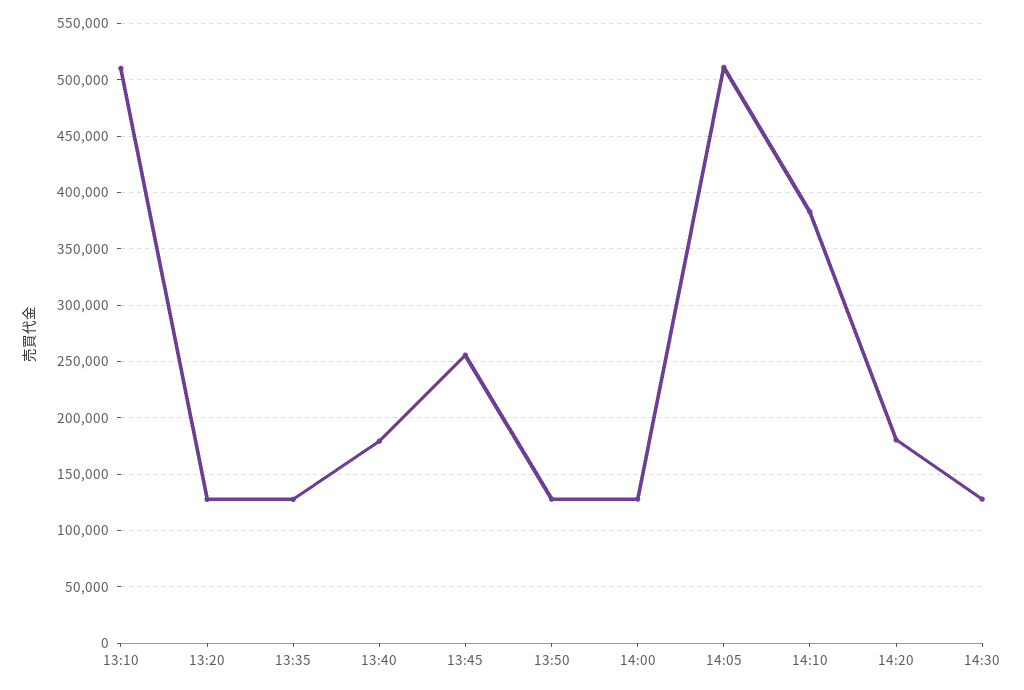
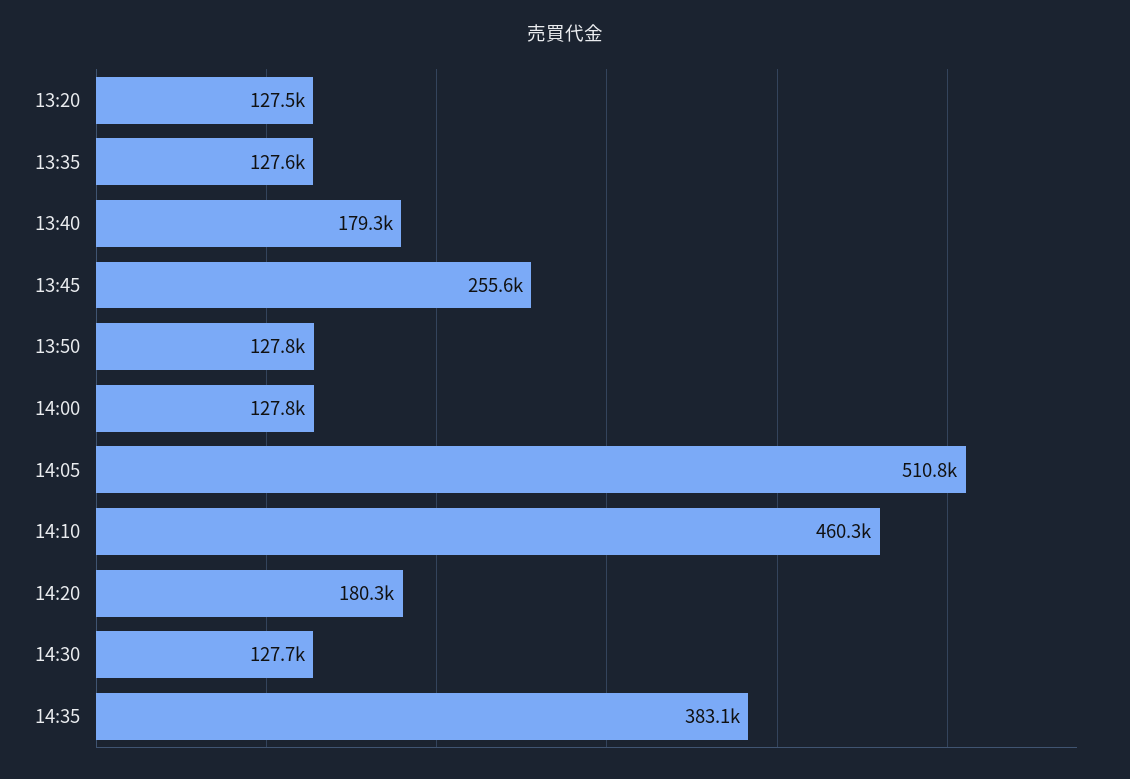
13:10: 510000 -> none
14:10: 380000 -> 460300
14:35: none -> 383100

